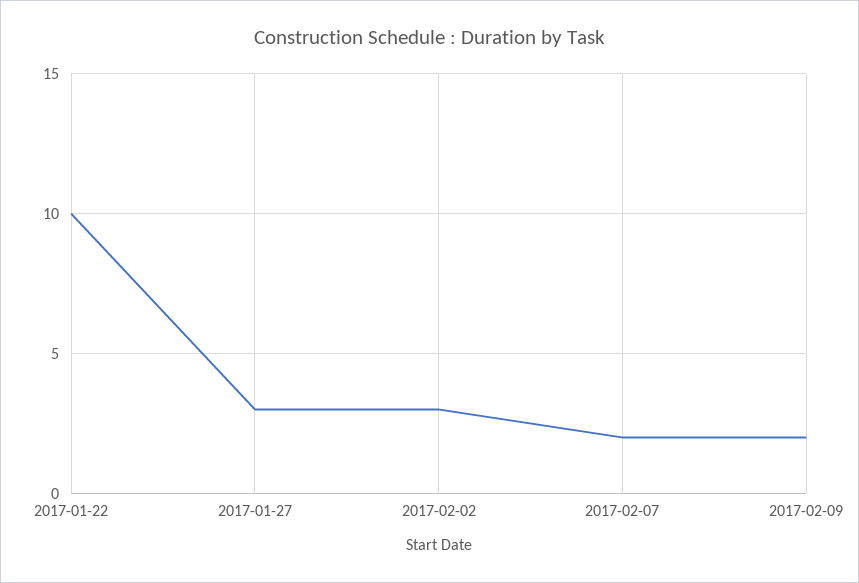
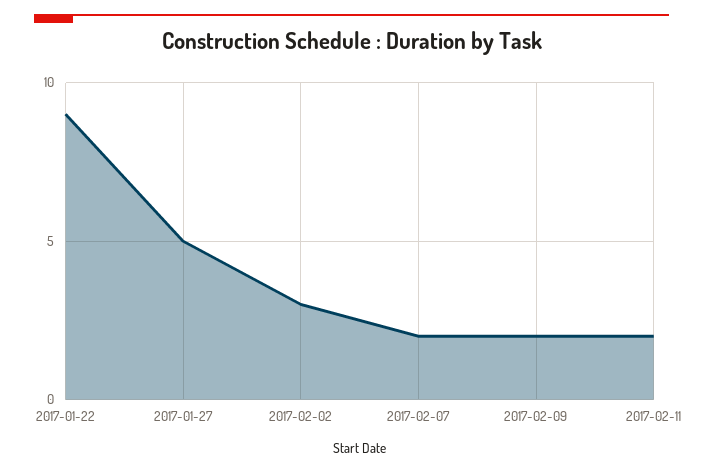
2017-01-22: 10 -> 9
2017-01-27: 3 -> 5
2017-02-11: none -> 2

